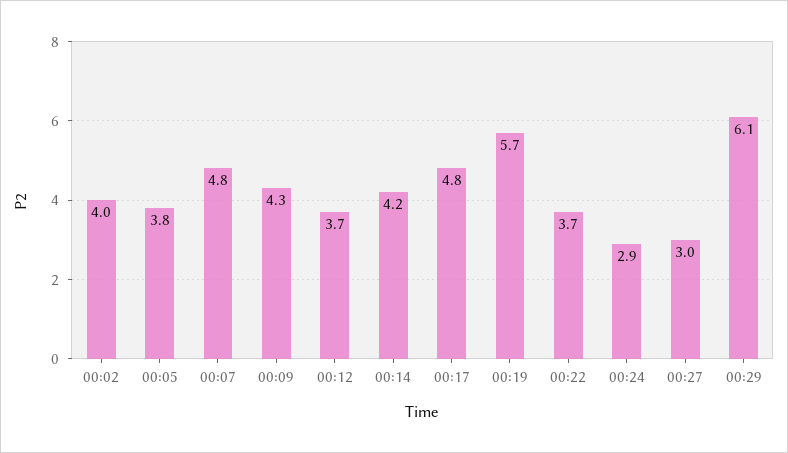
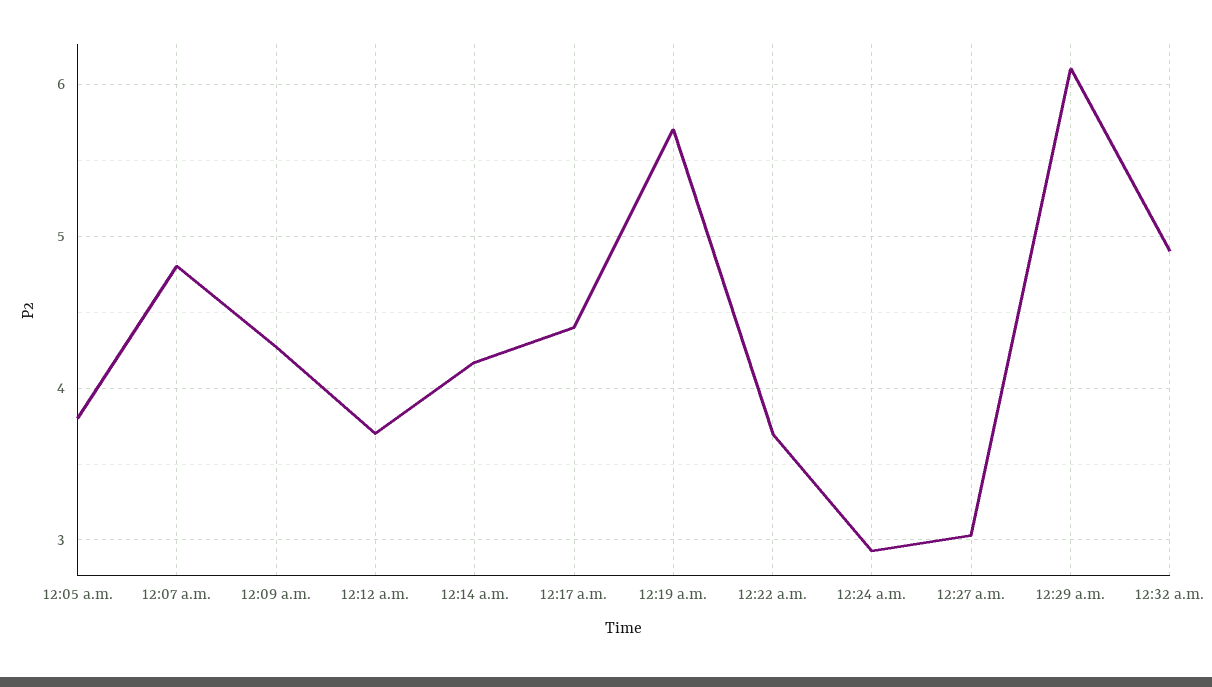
00:02: 4 -> none
00:17: 4.8 -> 4.4
12:32 a.m.: none -> 4.9

